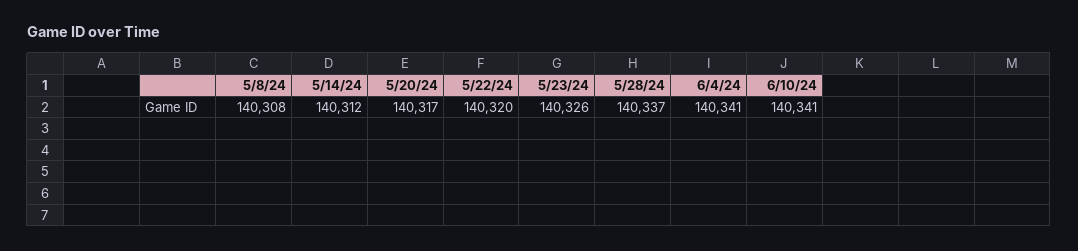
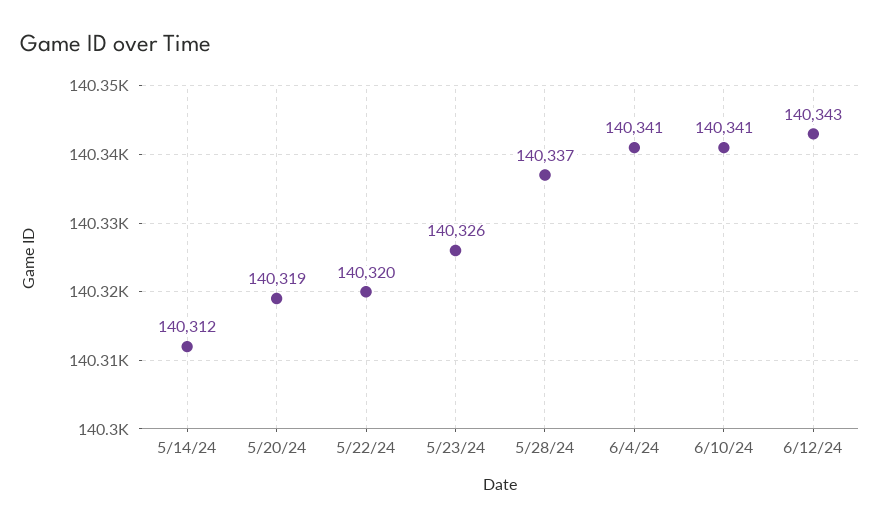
5/8/24: 140308 -> none
5/20/24: 140317 -> 140319
6/12/24: none -> 140343

